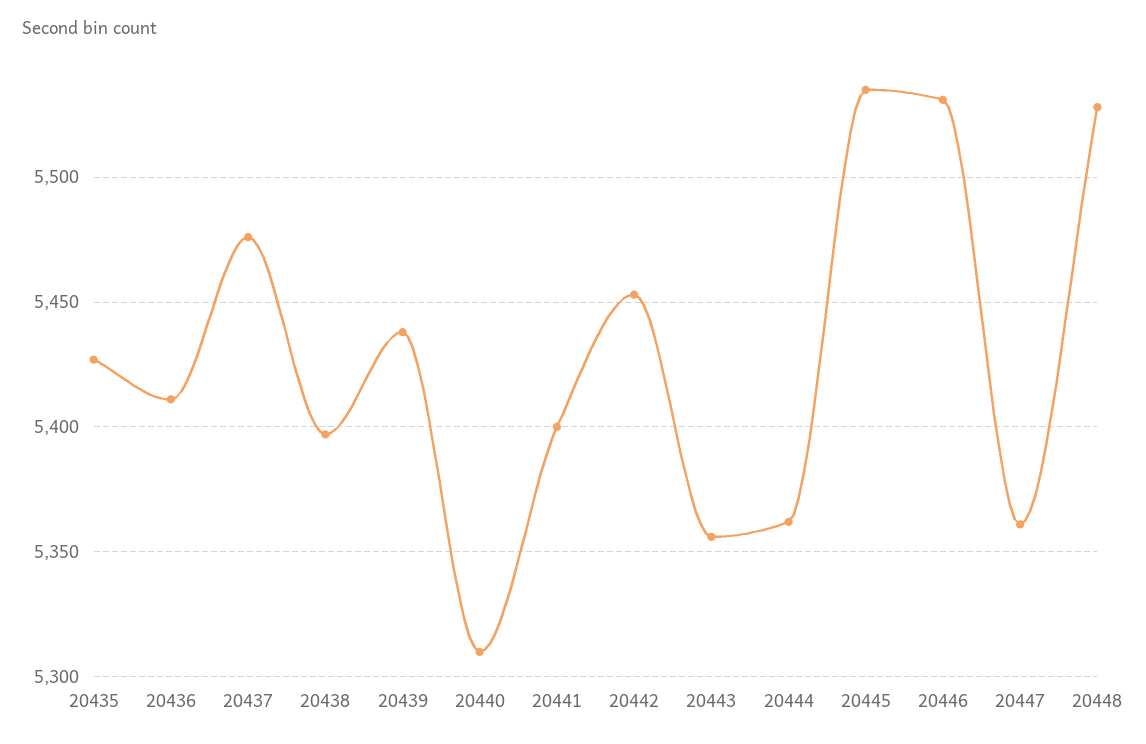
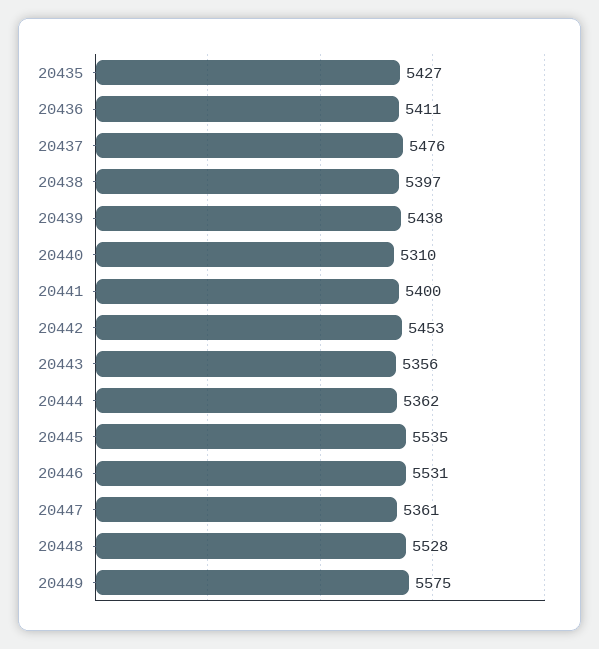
20449: none -> 5575

